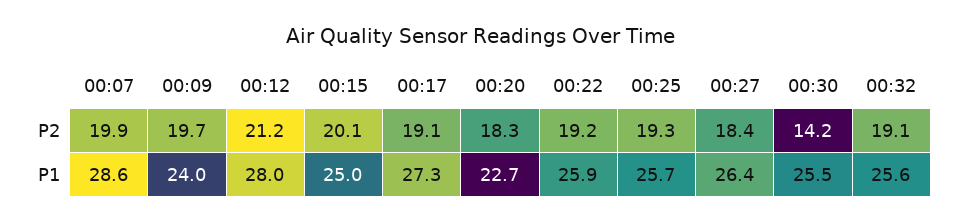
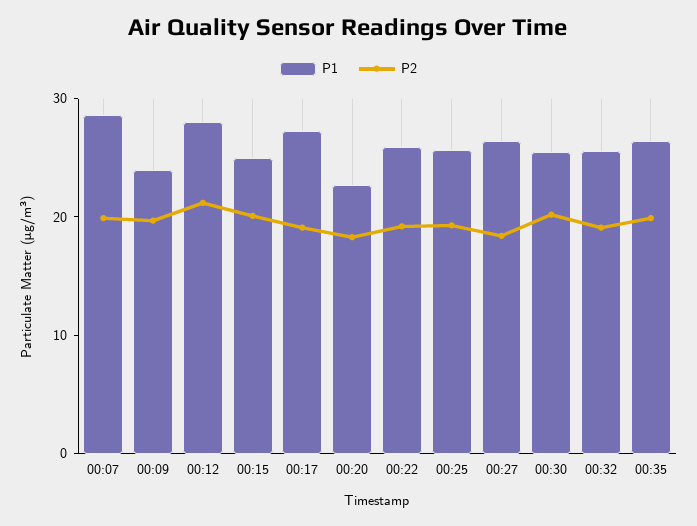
P2, 00:30: 14.2 -> 20
P1, 00:35: none -> 26
P2, 00:35: none -> 20

